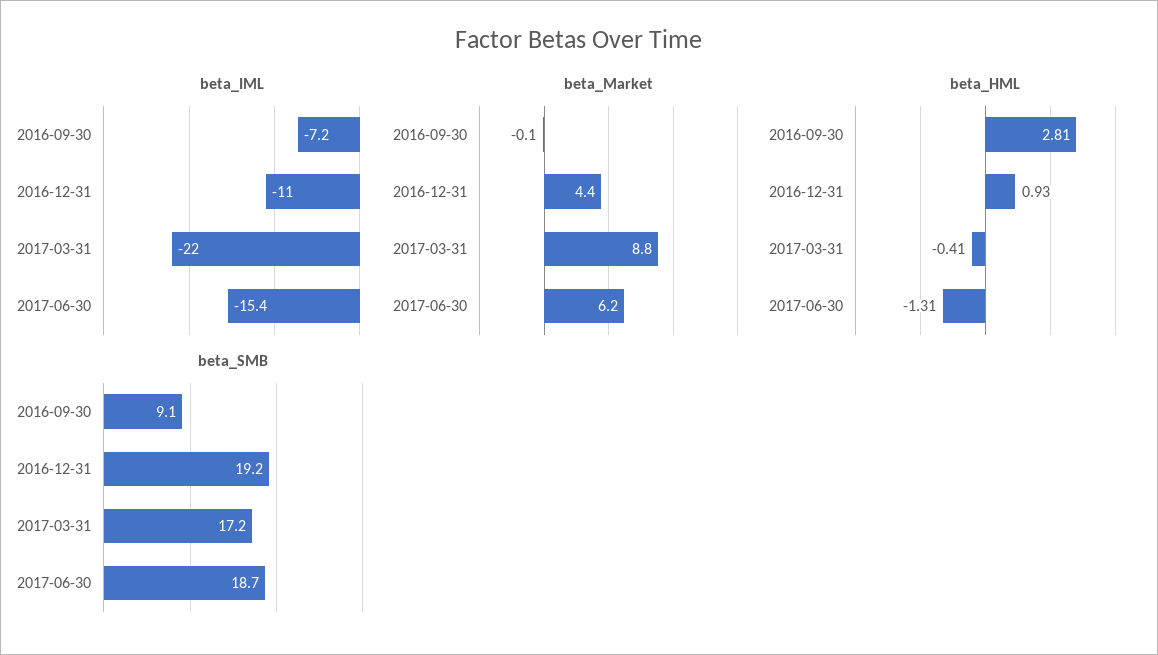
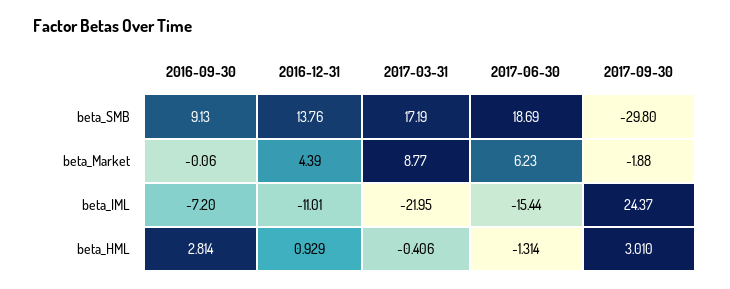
beta_SMB, 2016-12-31: 19.2 -> 13.76
beta_SMB, 2017-09-30: none -> -29.8
beta_Market, 2017-09-30: none -> -1.88
beta_IML, 2017-09-30: none -> 24.37
beta_HML, 2017-09-30: none -> 3.01

